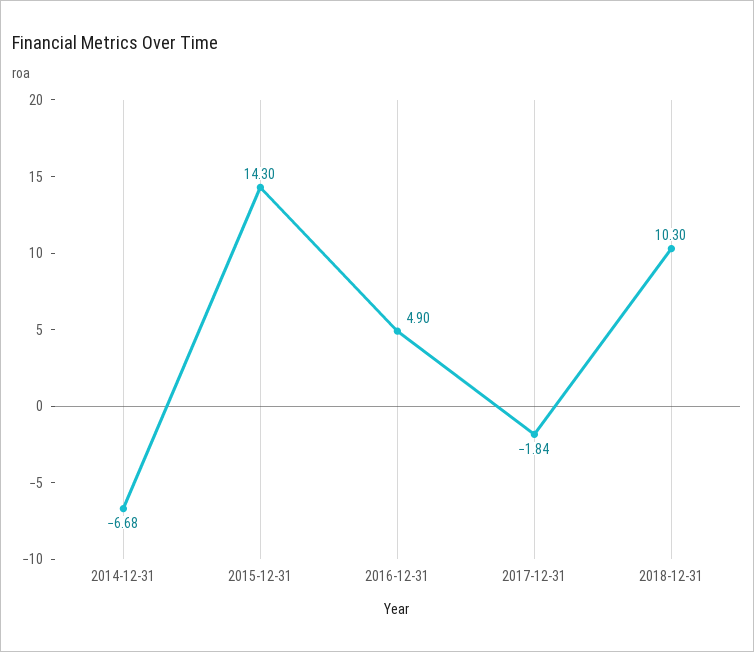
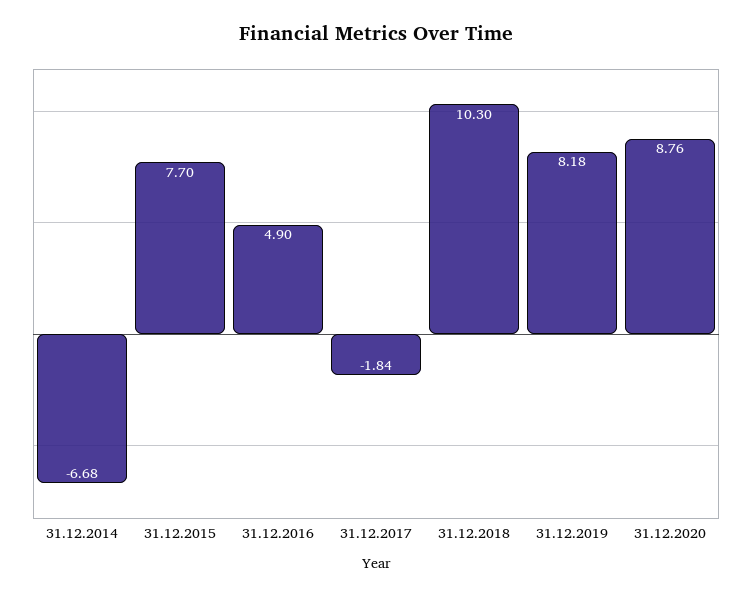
2015-12-31: 14.3 -> 7.7
31.12.2019: none -> 8.18
31.12.2020: none -> 8.76

